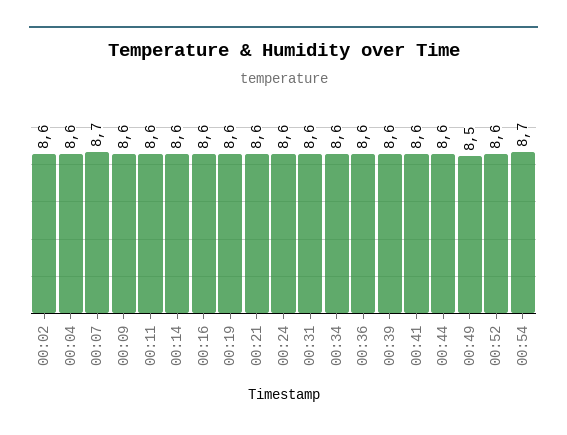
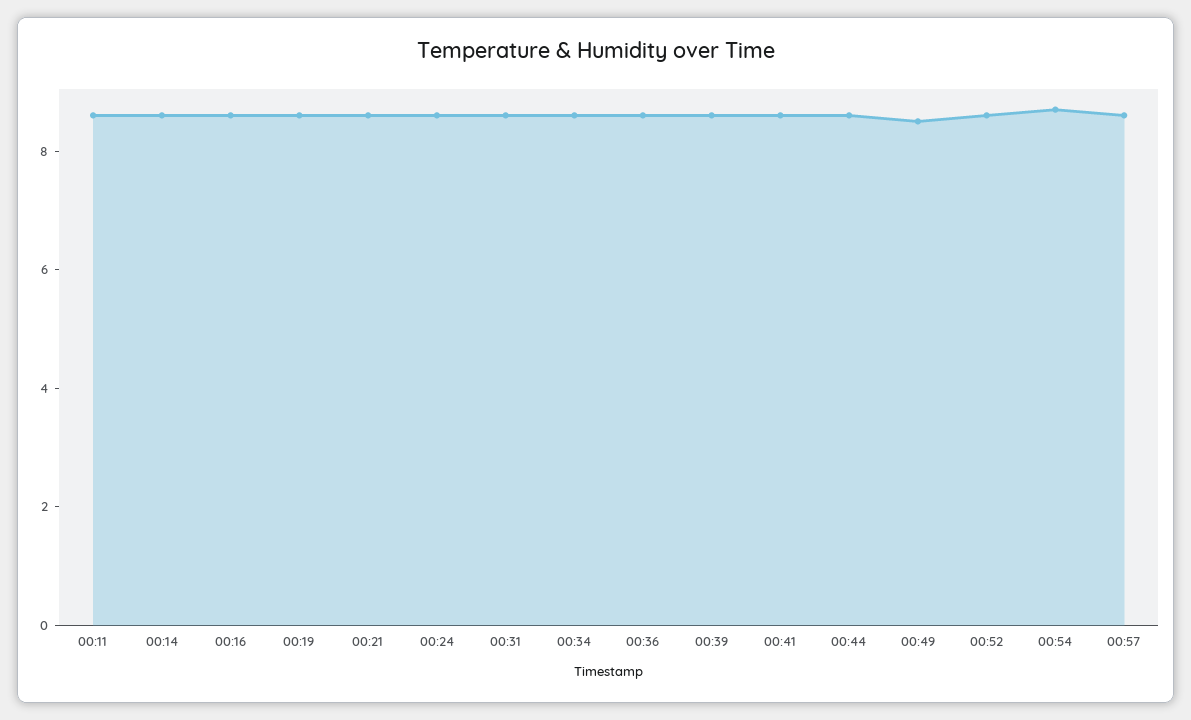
00:02: 8.6 -> none
00:04: 8.6 -> none
00:07: 8.7 -> none
00:09: 8.6 -> none
00:57: none -> 8.5

